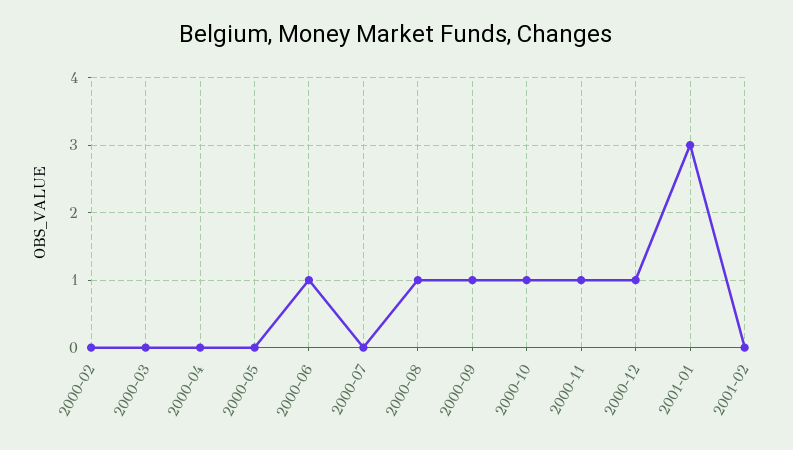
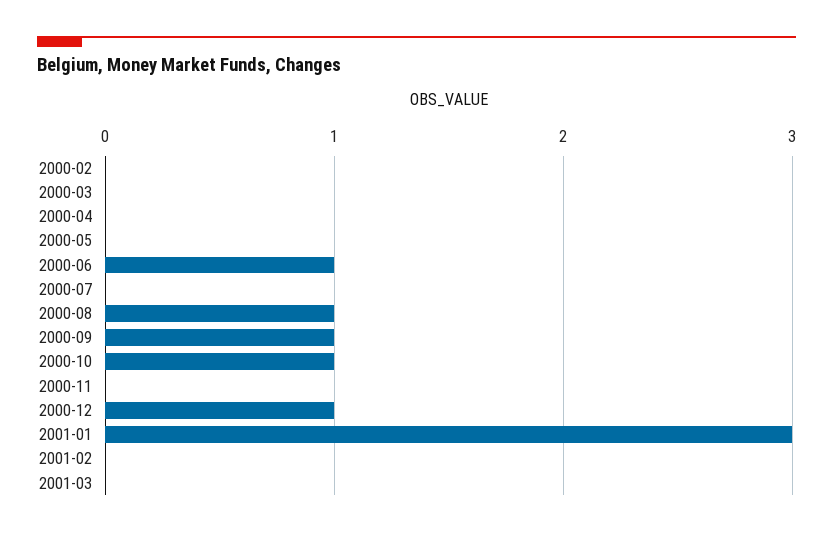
2000-11: 1 -> 0
2001-03: none -> 0

